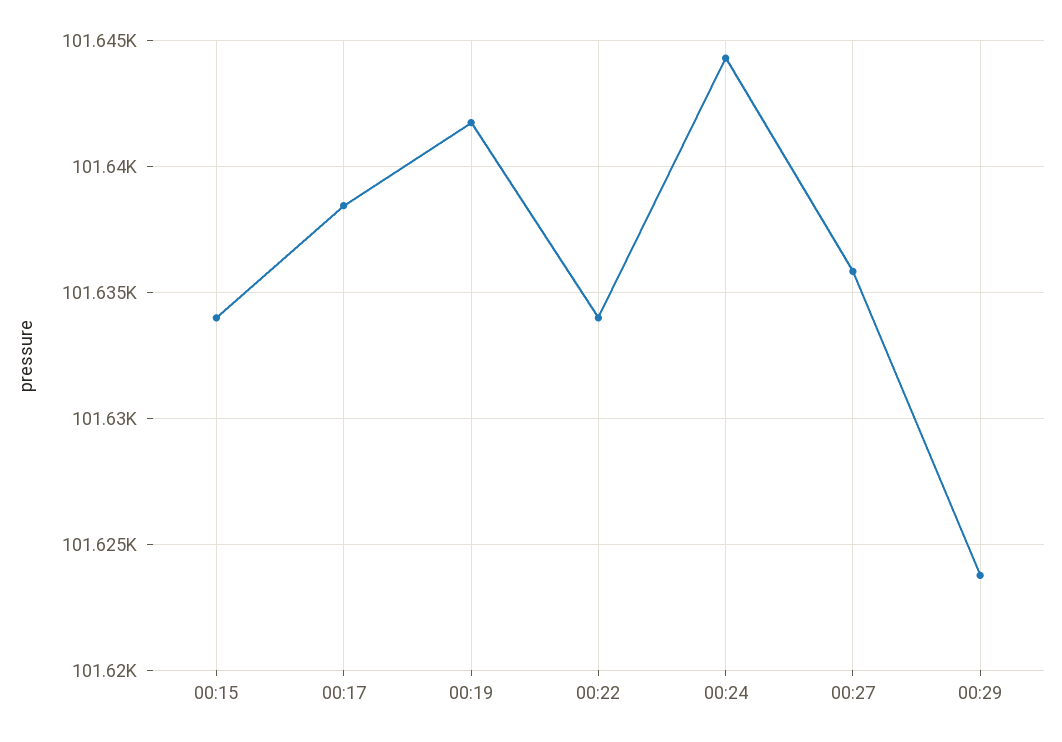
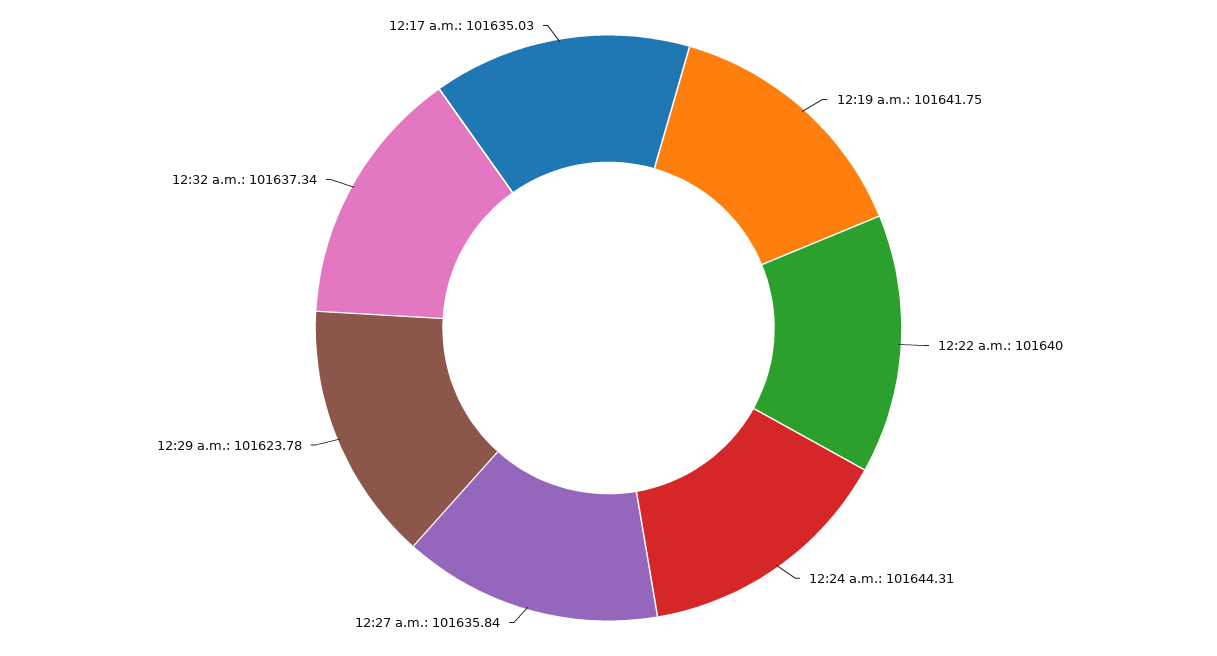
00:15: 101634 -> none
00:17: 101638.5 -> 101635.03
00:22: 101634 -> 101640
12:32 a.m.: none -> 101637.34

